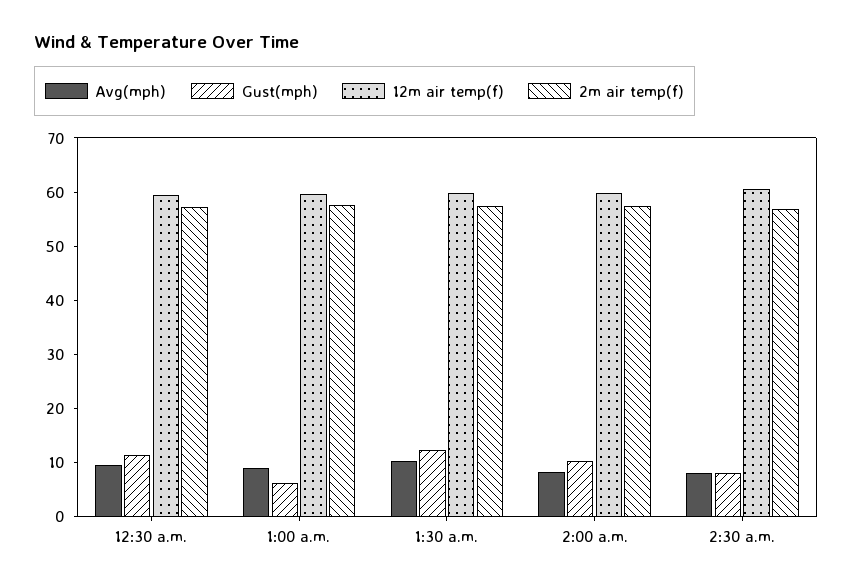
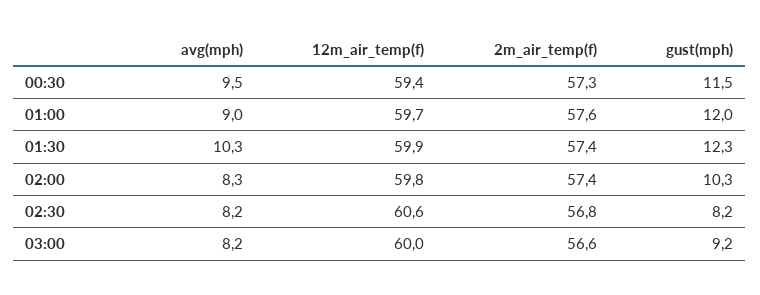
Gust(mph), 1:00 a.m.: 6 -> 12
Avg(mph), 03:00: none -> 8.2
12m air temp(f), 03:00: none -> 60
2m air temp(f), 03:00: none -> 56.6
Gust(mph), 03:00: none -> 9.2

